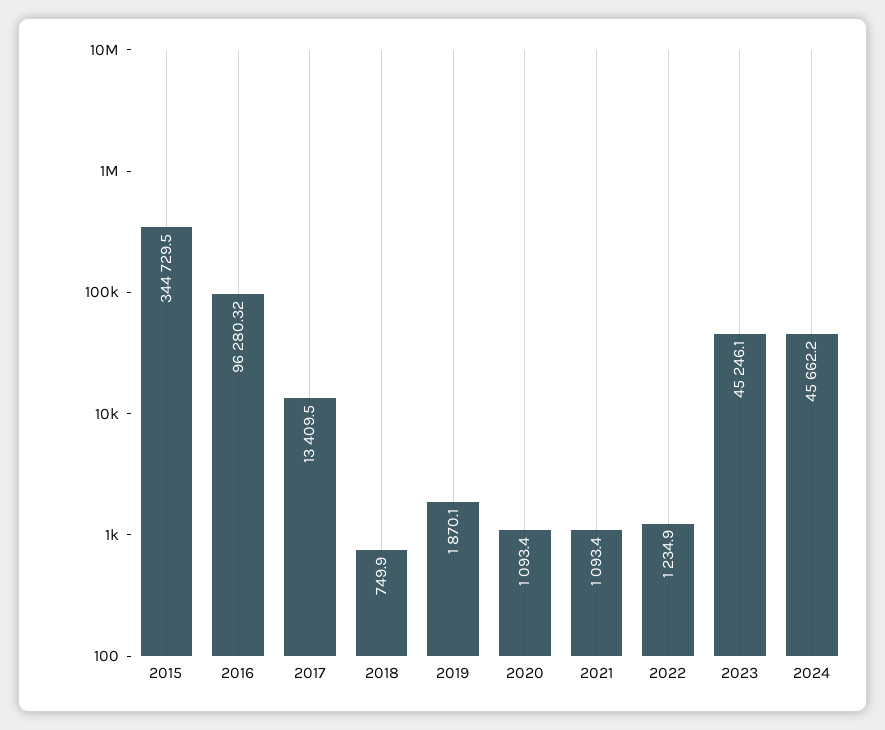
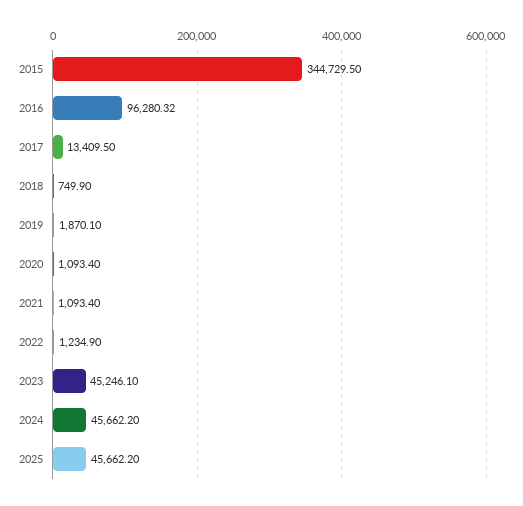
2025: none -> 45662.2

